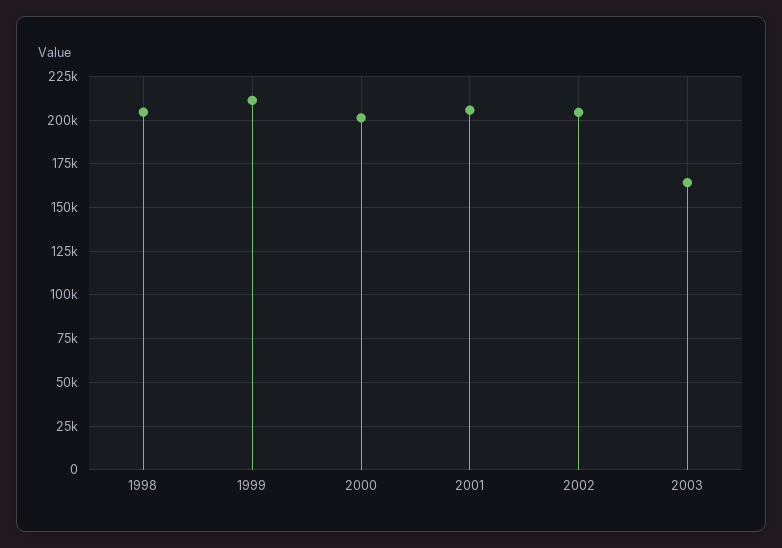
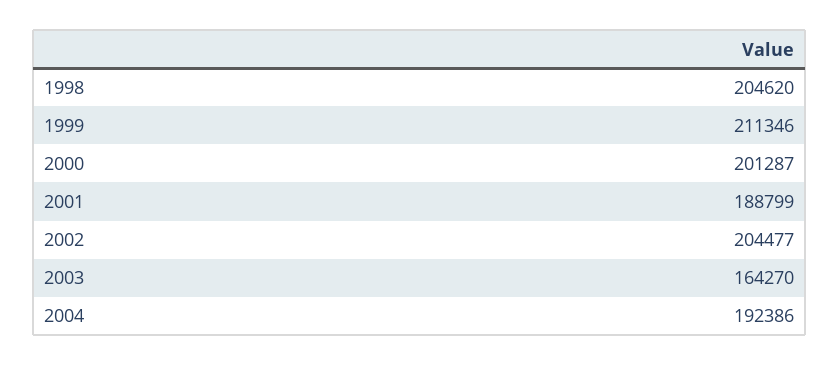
2001: 205000 -> 188799
2004: none -> 192386

